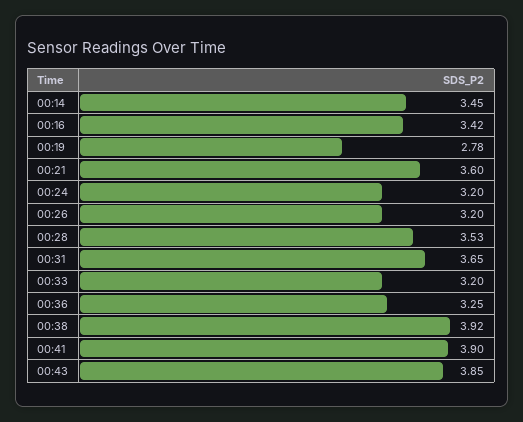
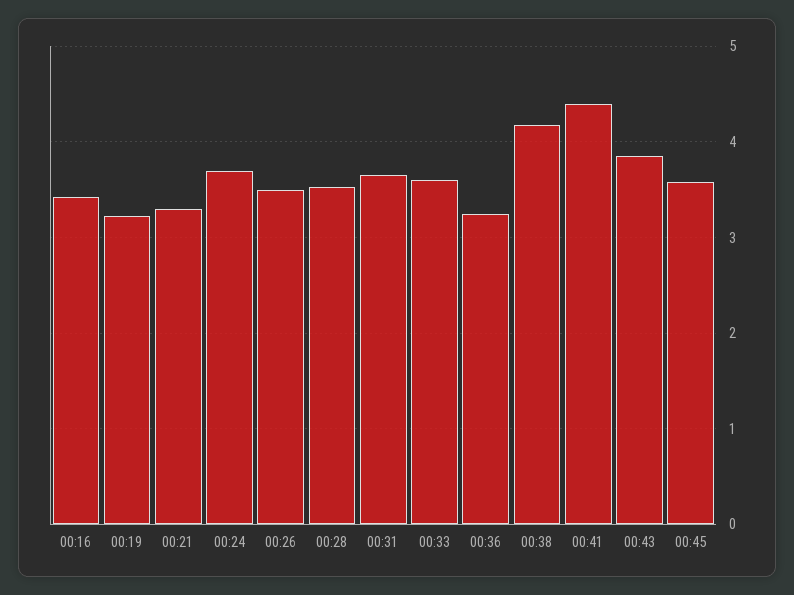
00:14: 3.45 -> none
00:19: 2.78 -> 3.2
00:21: 3.6 -> 3.3
00:24: 3.2 -> 3.7
00:26: 3.2 -> 3.5
00:33: 3.2 -> 3.6
00:38: 3.92 -> 4.2
00:41: 3.9 -> 4.4
00:45: none -> 3.6

